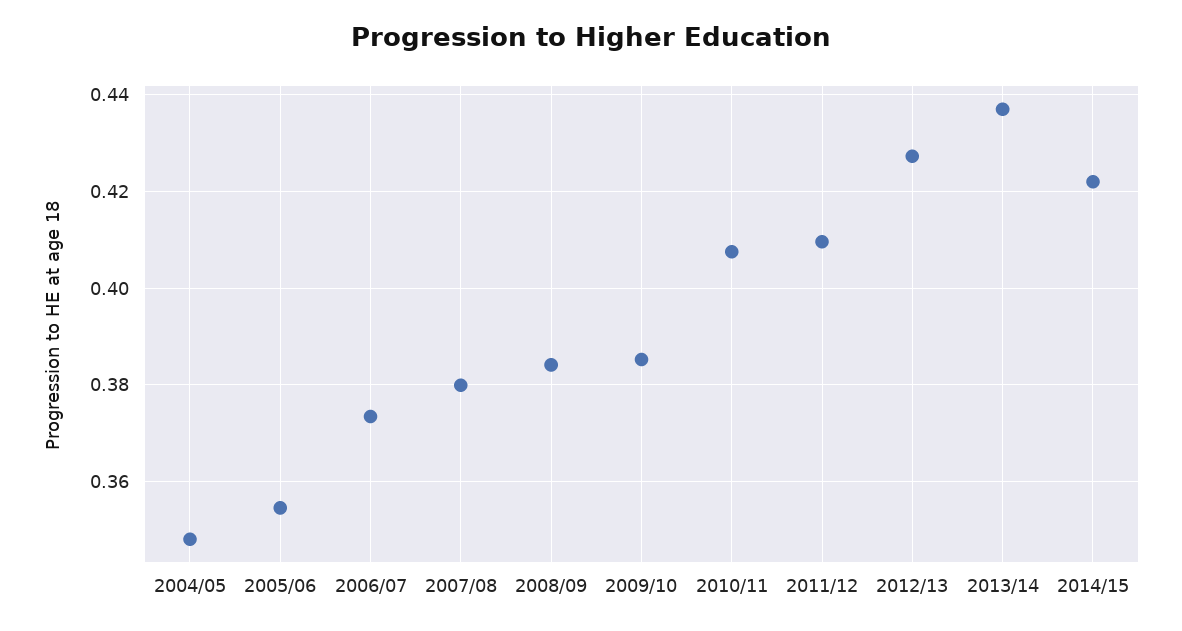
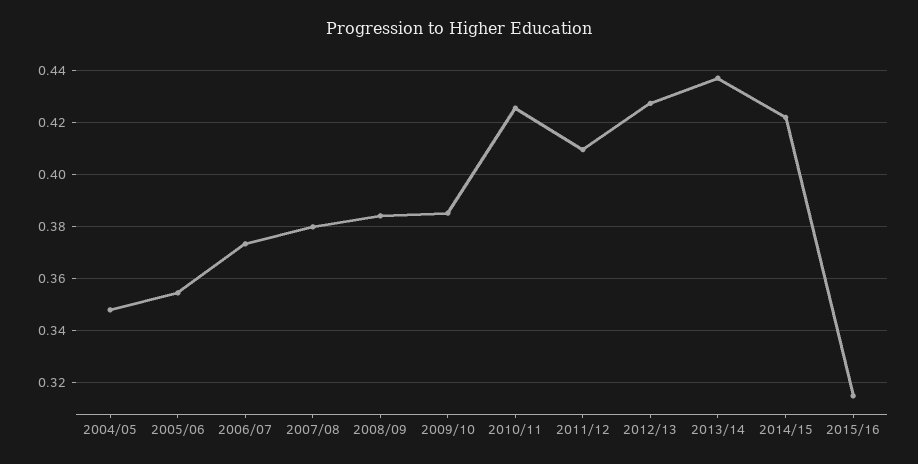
2010/11: 0.408 -> 0.425
2015/16: none -> 0.315

